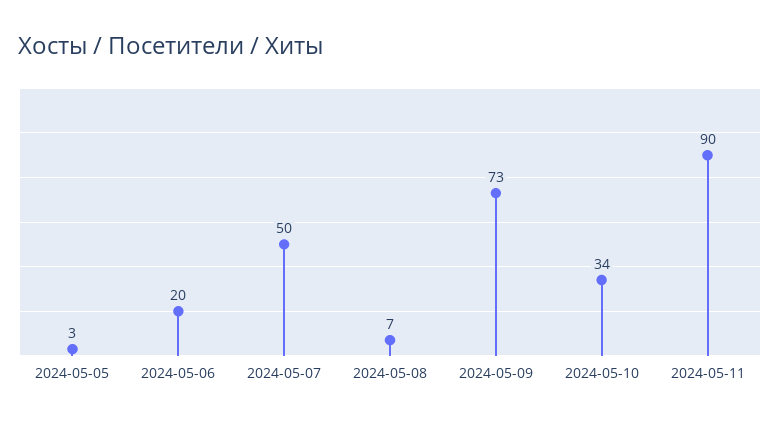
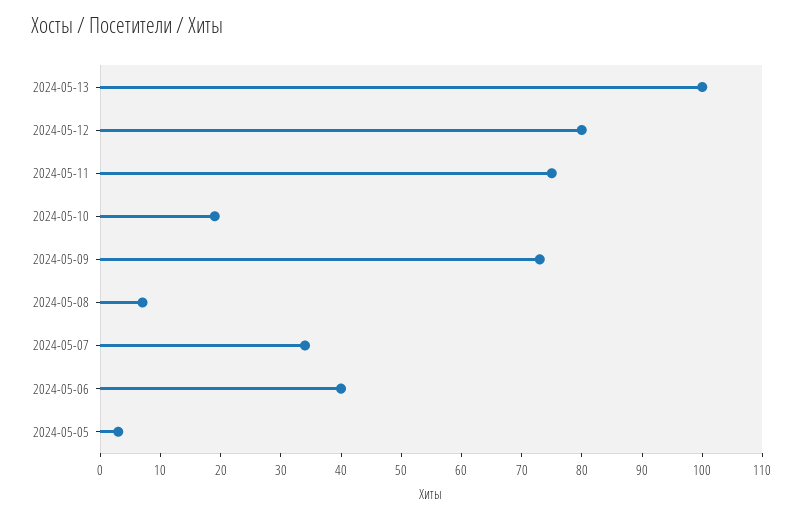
2024-05-06: 20 -> 40
2024-05-07: 50 -> 35
2024-05-10: 34 -> 20
2024-05-11: 90 -> 75
2024-05-13: none -> 100
2024-05-12: none -> 80

